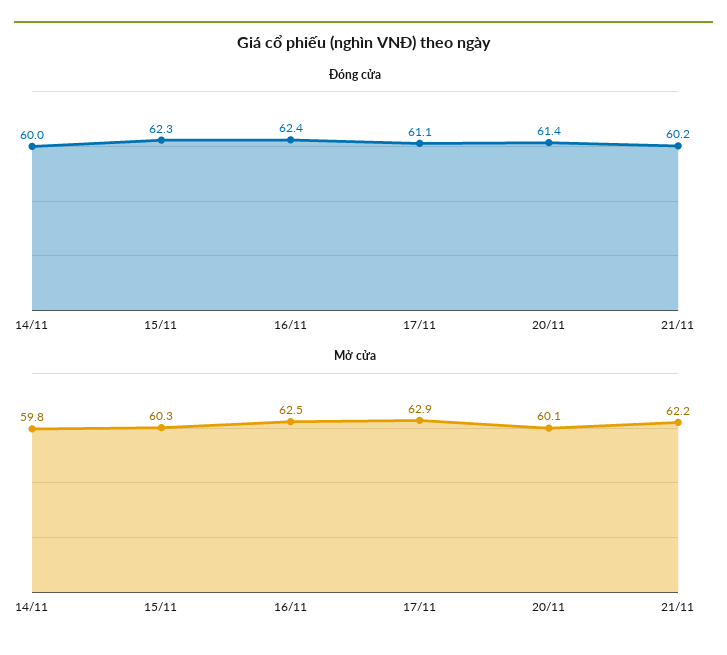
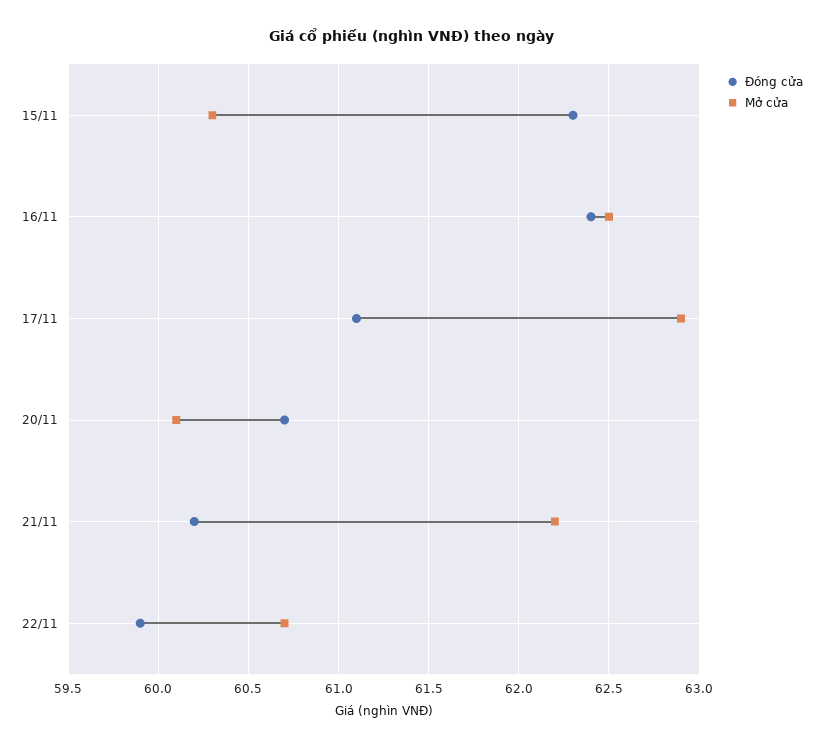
Đóng cửa, 14/11: 60 -> none
Đóng cửa, 20/11: 61.4 -> 60.7
Mở cửa, 14/11: 59.8 -> none
Đóng cửa, 22/11: none -> 59.9
Mở cửa, 22/11: none -> 60.7

